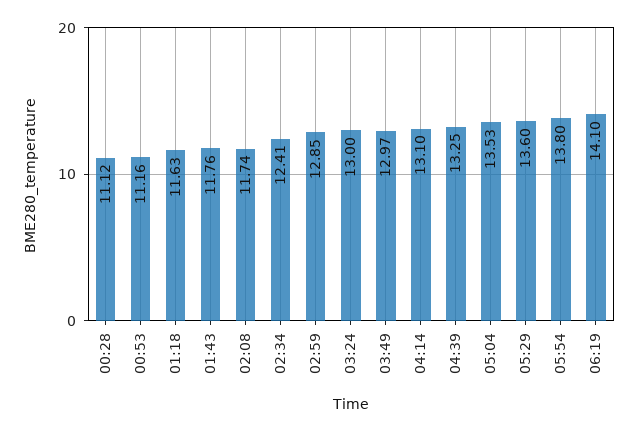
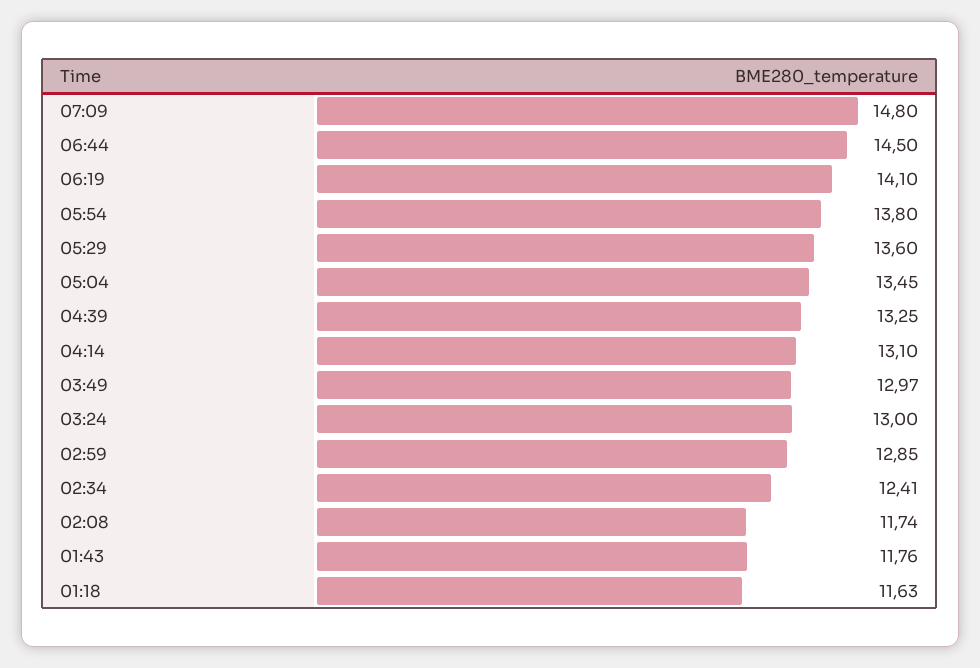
00:28: 11.12 -> none
00:53: 11.16 -> none
05:04: 13.53 -> 13.45
07:09: none -> 14.8
06:44: none -> 14.5

